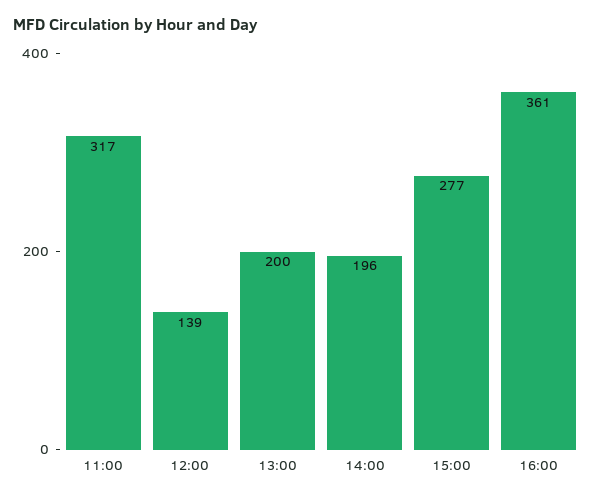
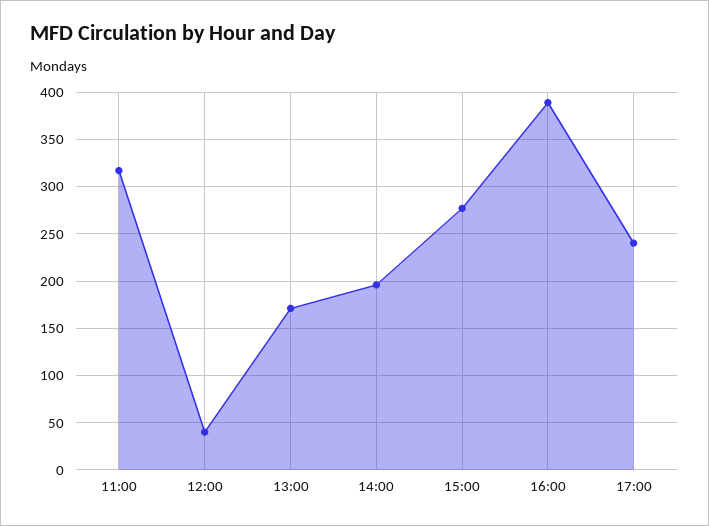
12:00: 139 -> 40
13:00: 200 -> 170
16:00: 361 -> 390
17:00: none -> 240

